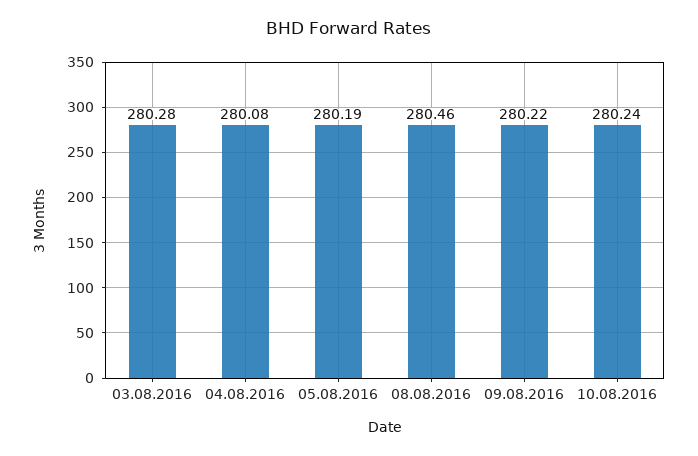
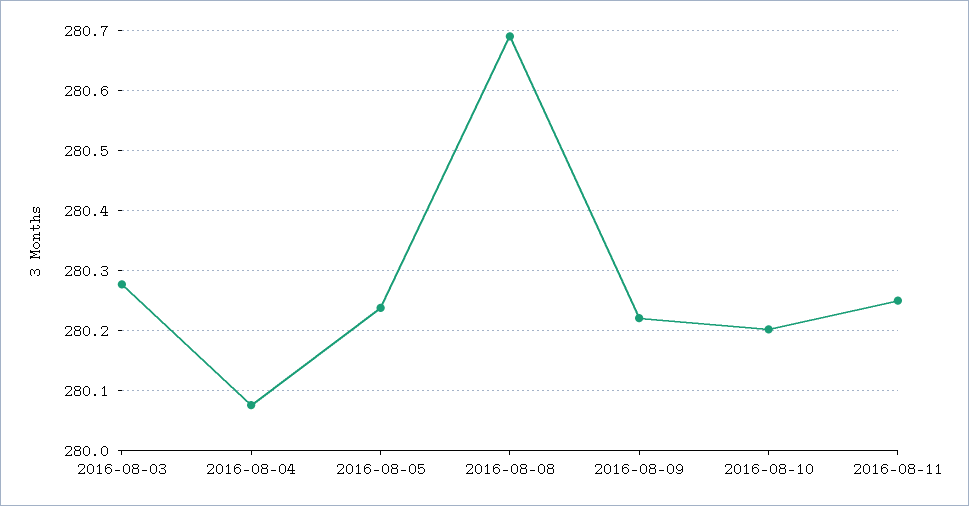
05.08.2016: 280.19 -> 280.24
08.08.2016: 280.46 -> 280.69
10.08.2016: 280.24 -> 280.2
2016-08-11: none -> 280.25

